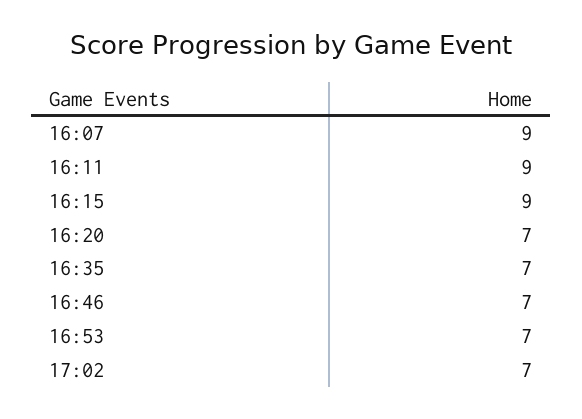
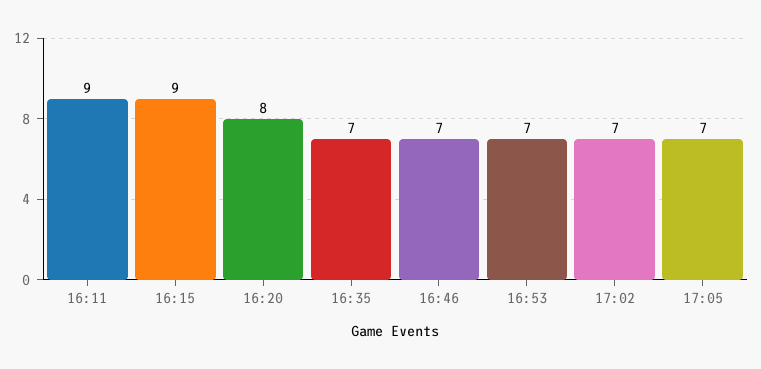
16:07: 9 -> none
16:20: 7 -> 8
17:05: none -> 7

